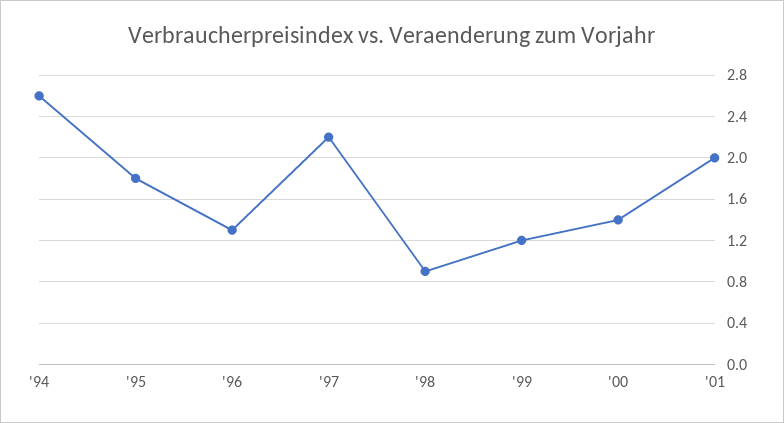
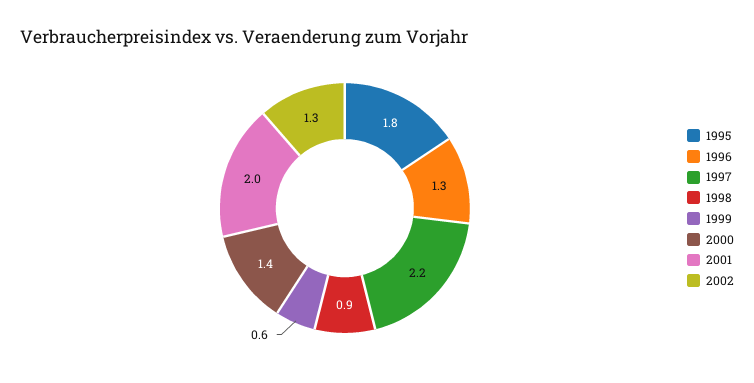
'94: 2.6 -> none
'99: 1.2 -> 0.6
2002: none -> 1.3

